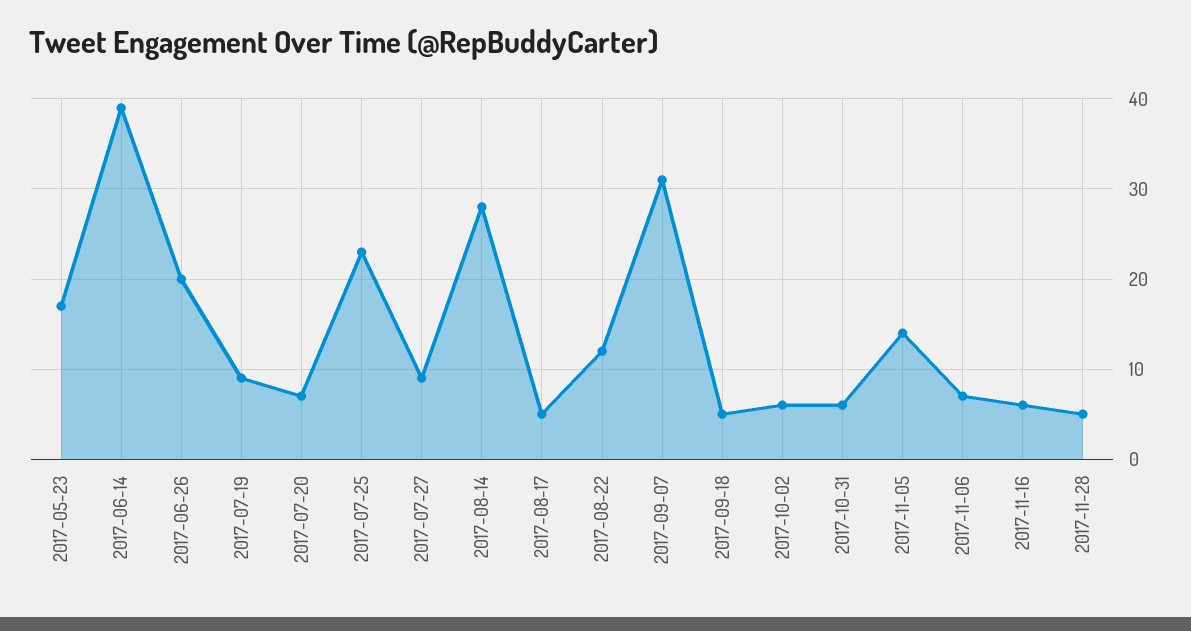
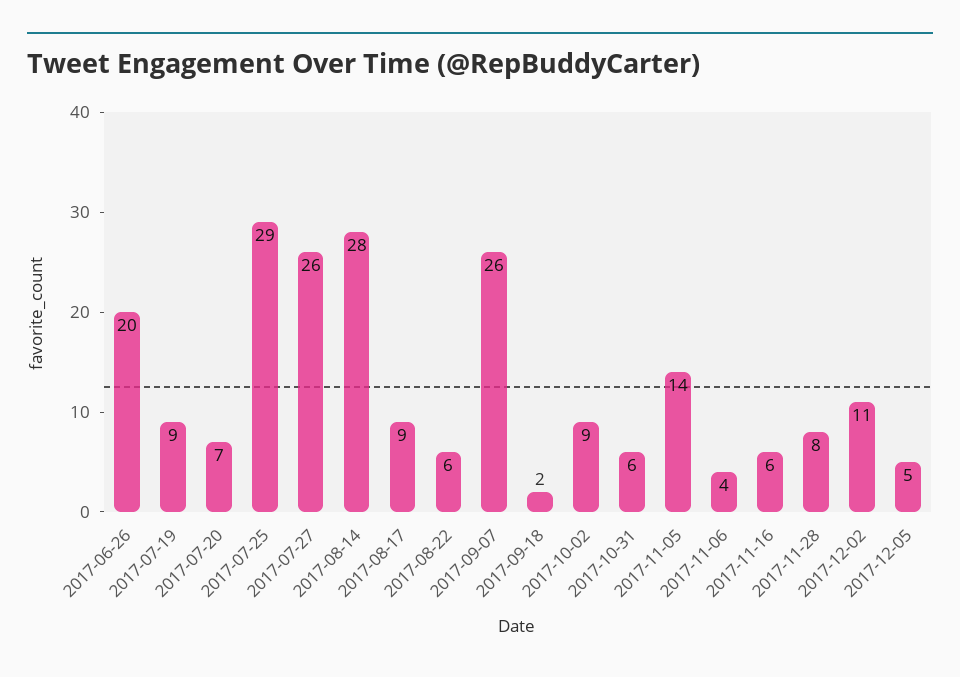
2017-05-23: 17 -> none
2017-06-14: 39 -> none
2017-07-25: 23 -> 29
2017-07-27: 9 -> 26
2017-08-17: 5 -> 9
2017-08-22: 12 -> 6
2017-09-07: 31 -> 26
2017-09-18: 5 -> 2
2017-10-02: 6 -> 9
2017-11-06: 7 -> 4
2017-11-28: 5 -> 8
2017-12-02: none -> 11
2017-12-05: none -> 5

